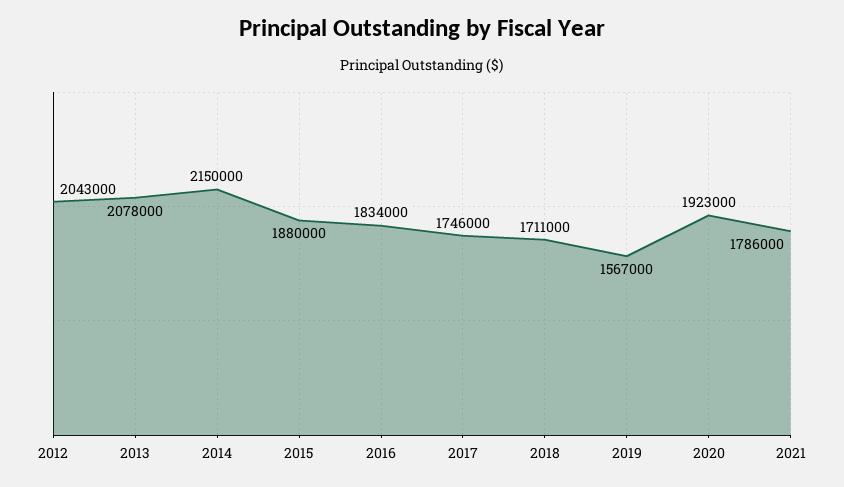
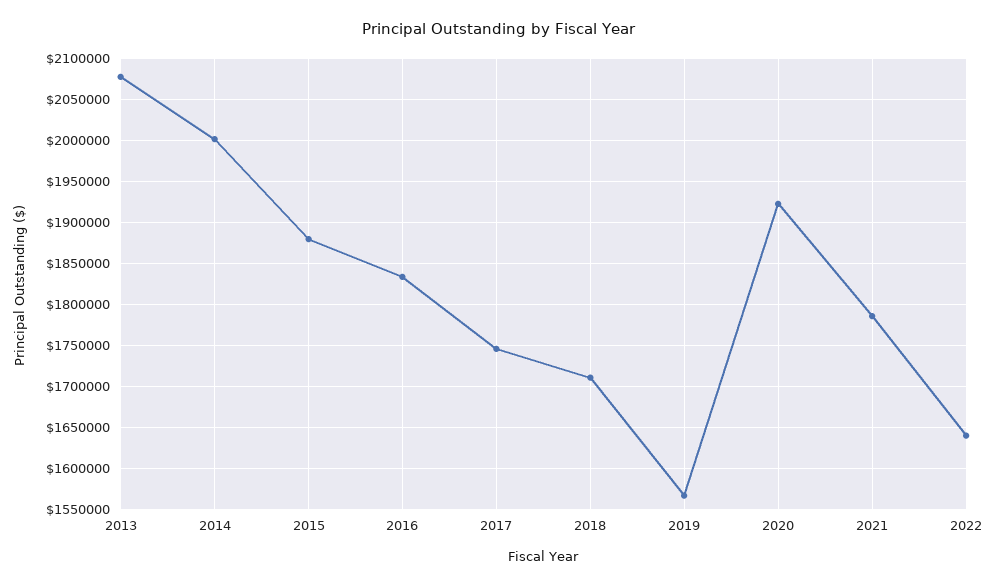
2012: 2043000 -> none
2014: 2150000 -> 2000000
2022: none -> 1640000

